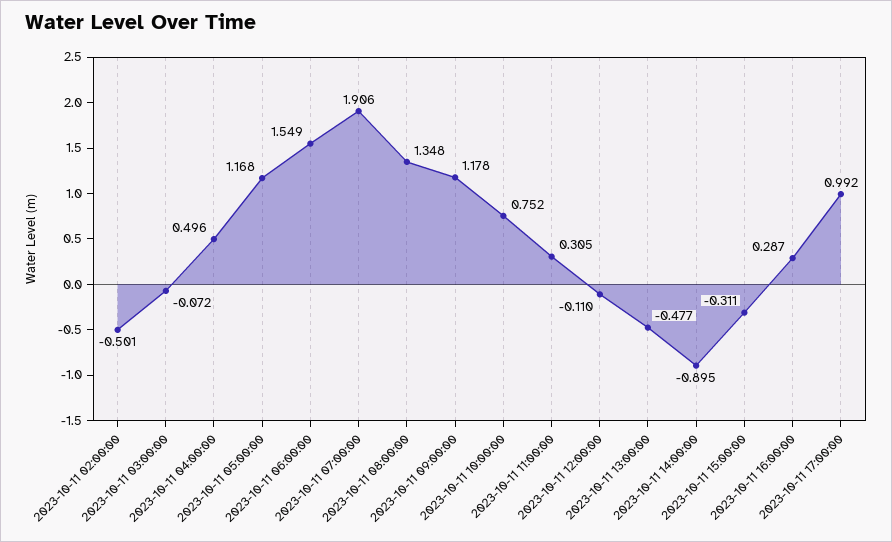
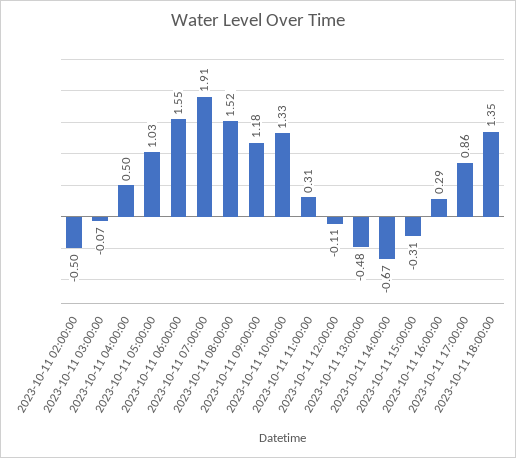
2023-10-11 05:00:00: 1.168 -> 1.03
2023-10-11 08:00:00: 1.348 -> 1.52
2023-10-11 10:00:00: 0.752 -> 1.33
2023-10-11 14:00:00: -0.895 -> -0.67
2023-10-11 17:00:00: 0.992 -> 0.86
2023-10-11 18:00:00: none -> 1.35

